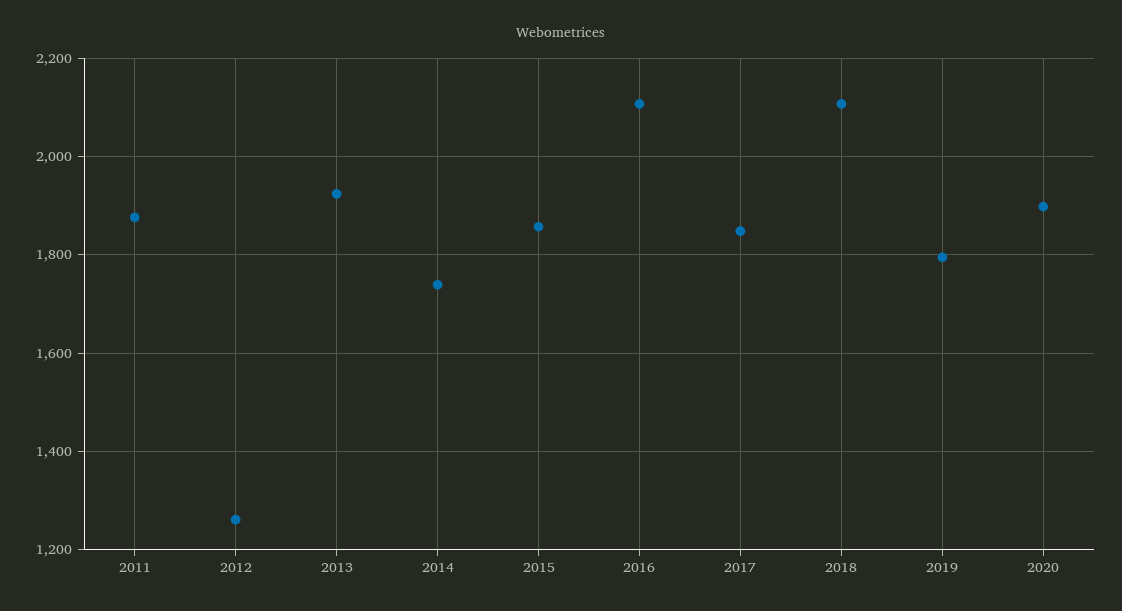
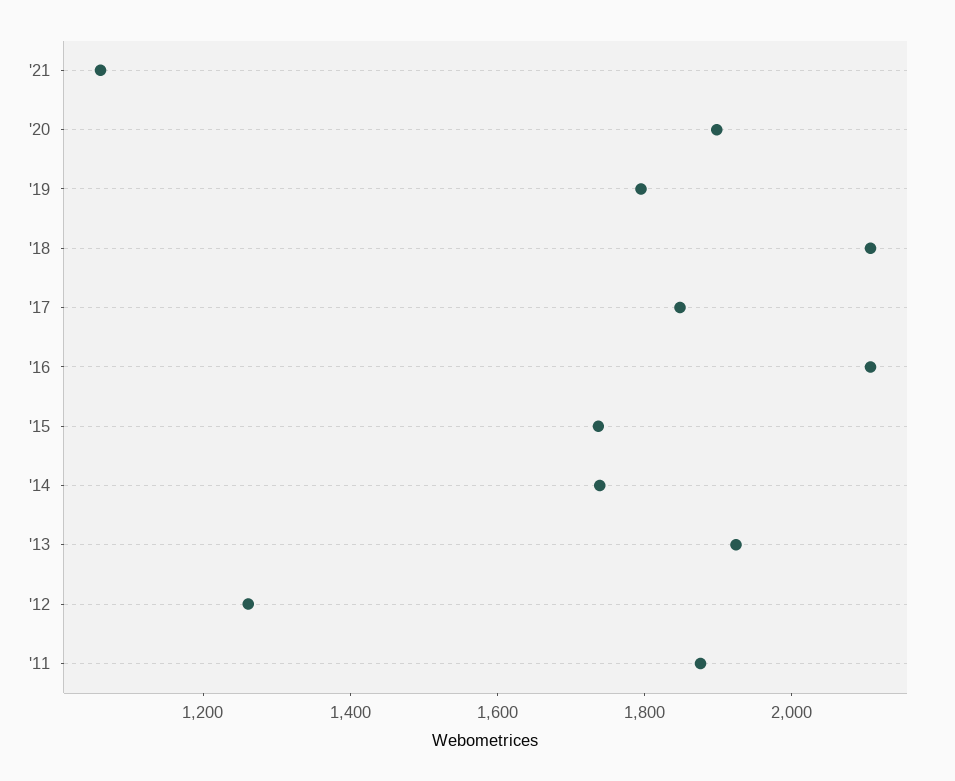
2015: 1860 -> 1750
'21: none -> 1050

